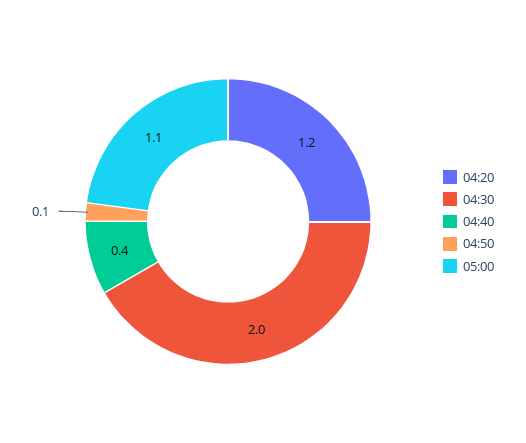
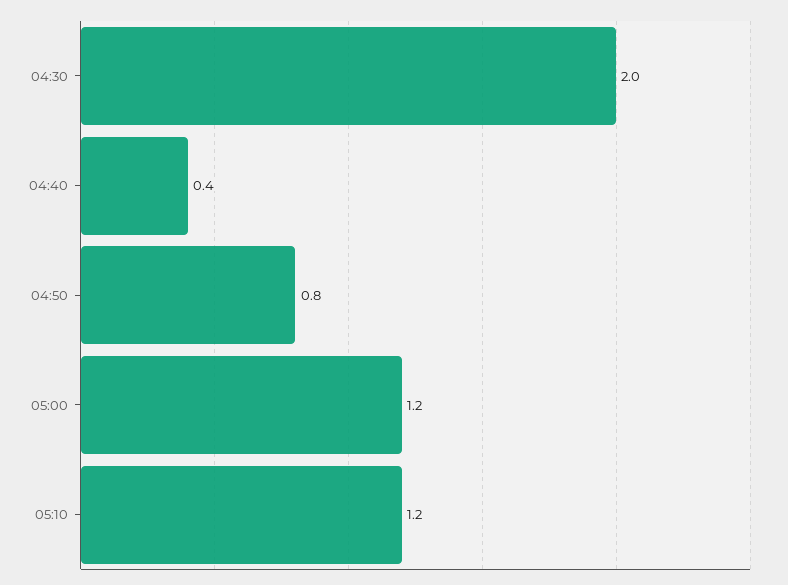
04:20: 1.2 -> none
04:50: 0.1 -> 0.8
05:00: 1.1 -> 1.2
05:10: none -> 1.2

